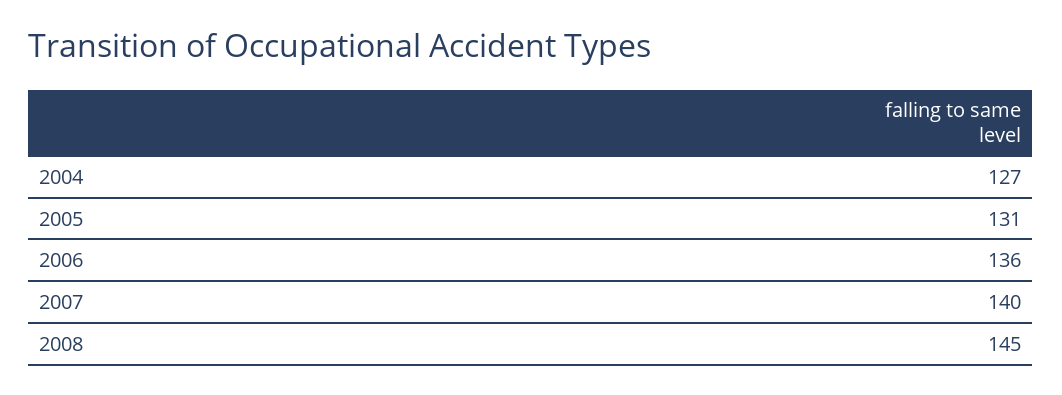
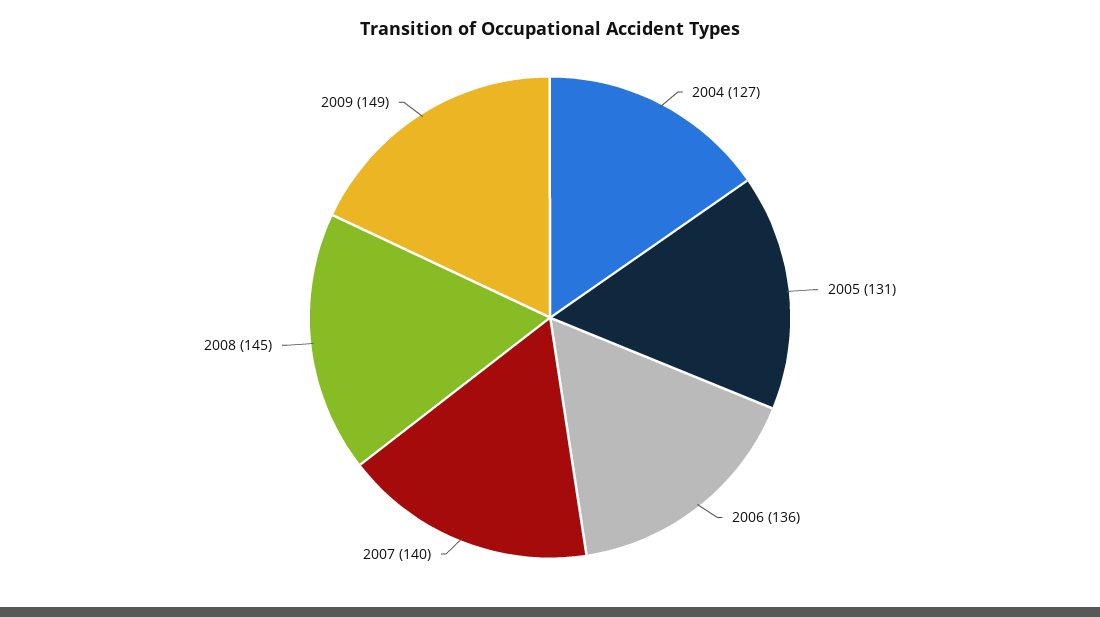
2009: none -> 149

